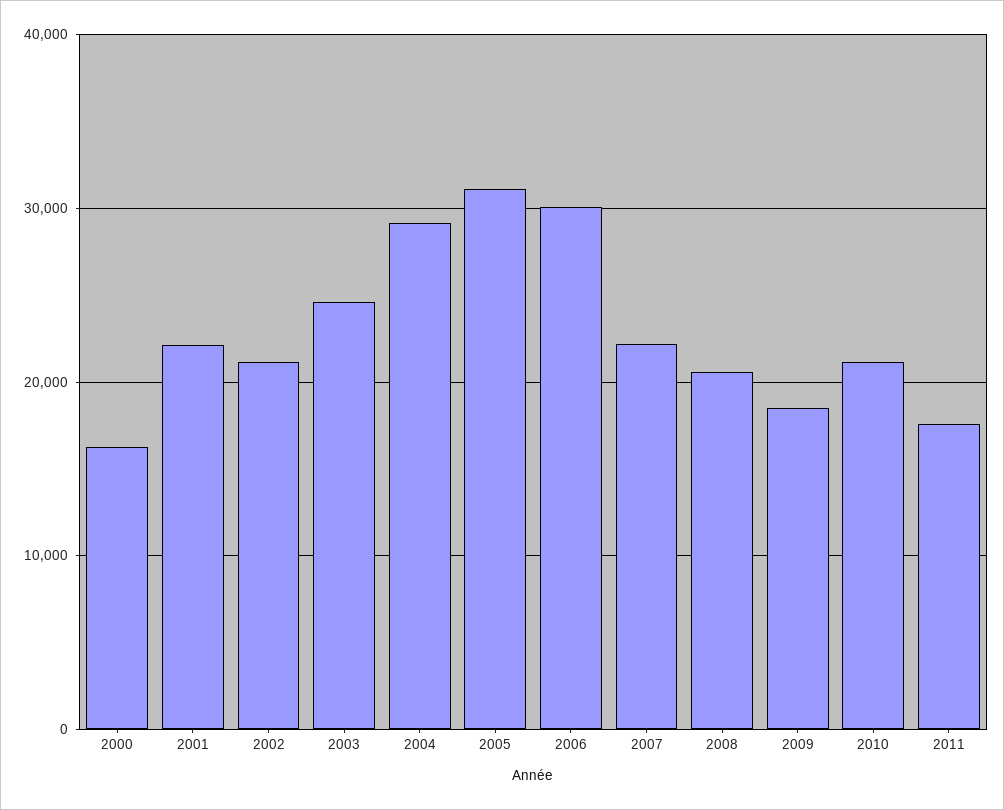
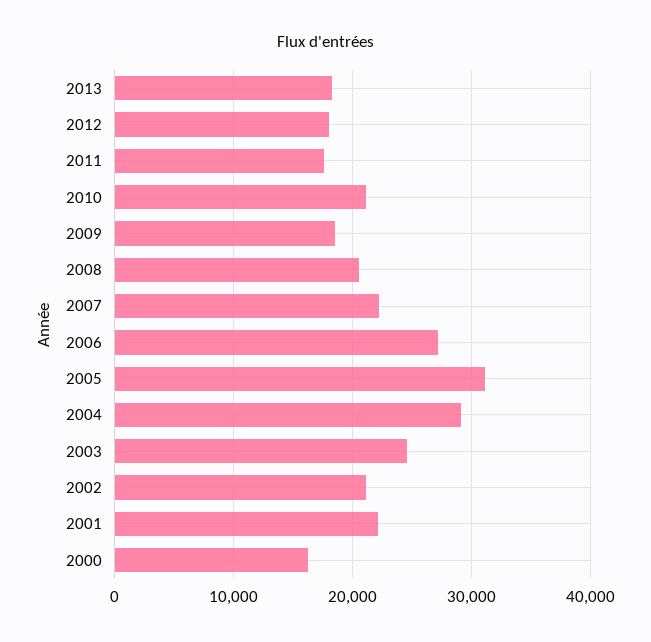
2006: 30000 -> 27000
2013: none -> 18000
2012: none -> 18000

